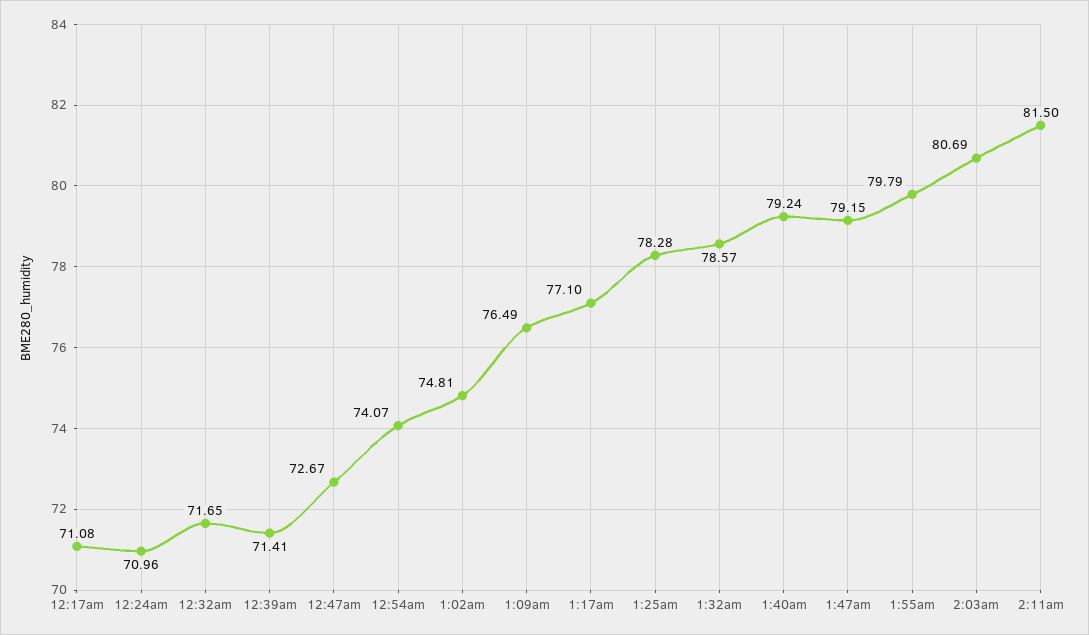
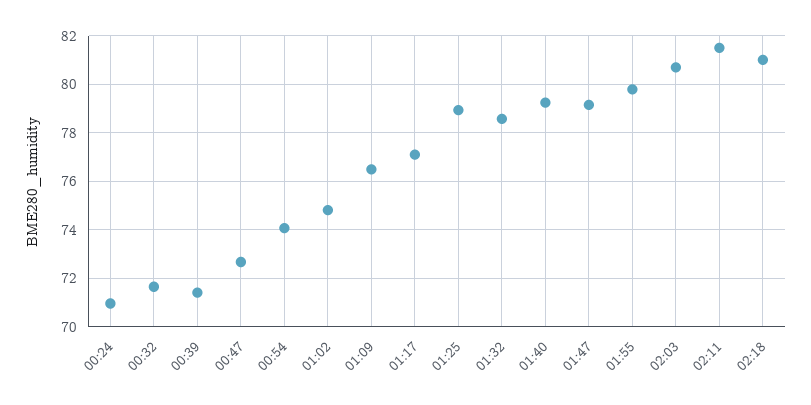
12:17am: 71.08 -> none
1:25am: 78.28 -> 79
02:18: none -> 81

